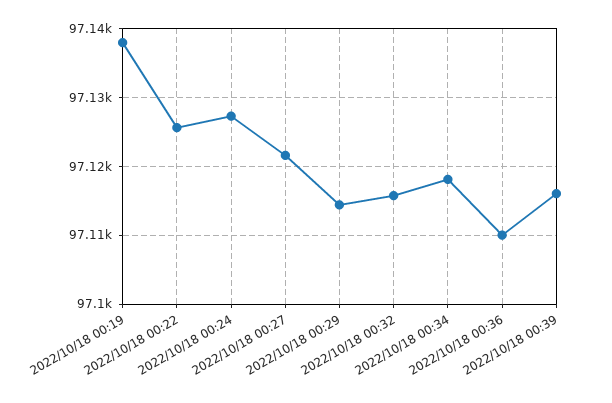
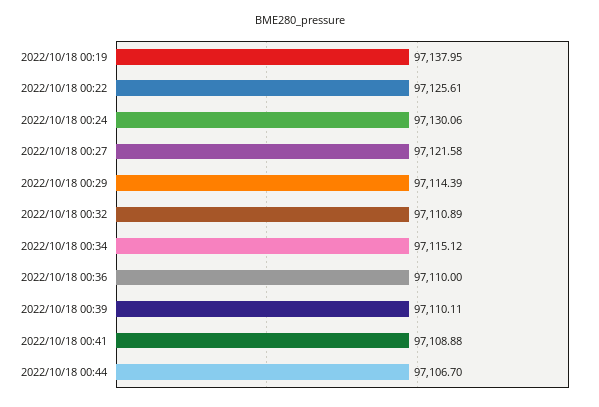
2022/10/18 00:24: 97127 -> 97130.06
2022/10/18 00:32: 97116 -> 97110.89
2022/10/18 00:34: 97118 -> 97115.12
2022/10/18 00:39: 97116 -> 97110.11
2022/10/18 00:41: none -> 97108.88
2022/10/18 00:44: none -> 97106.7

